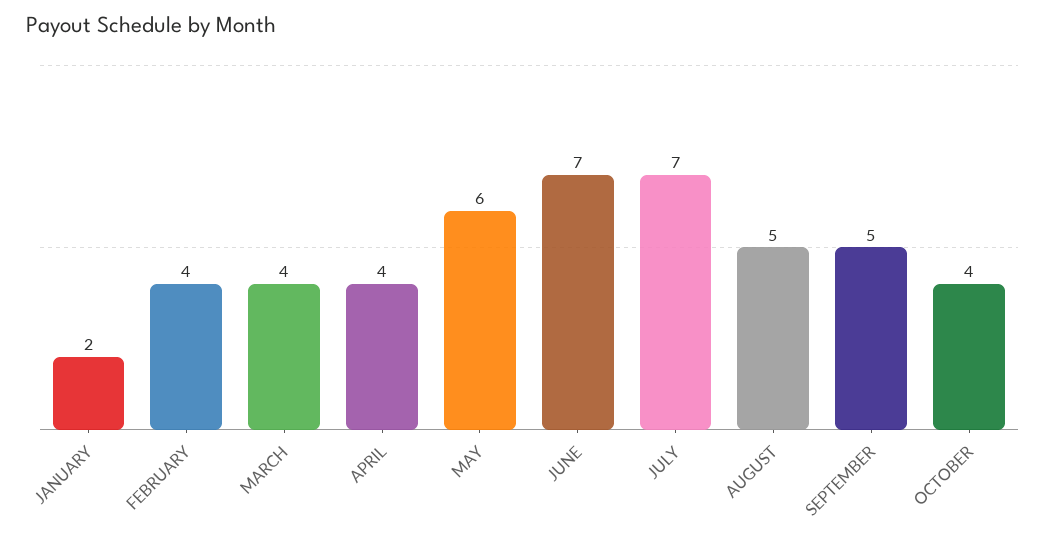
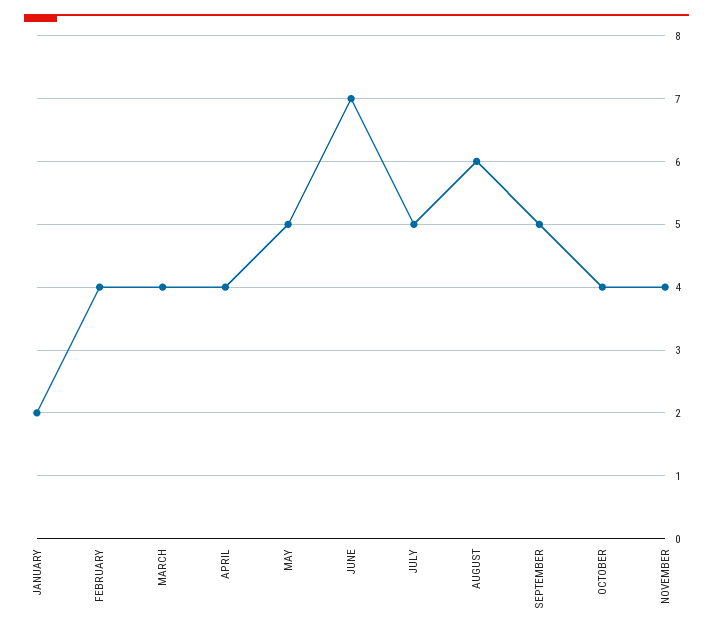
MAY: 6 -> 5
JULY: 7 -> 5
AUGUST: 5 -> 6
NOVEMBER: none -> 4

